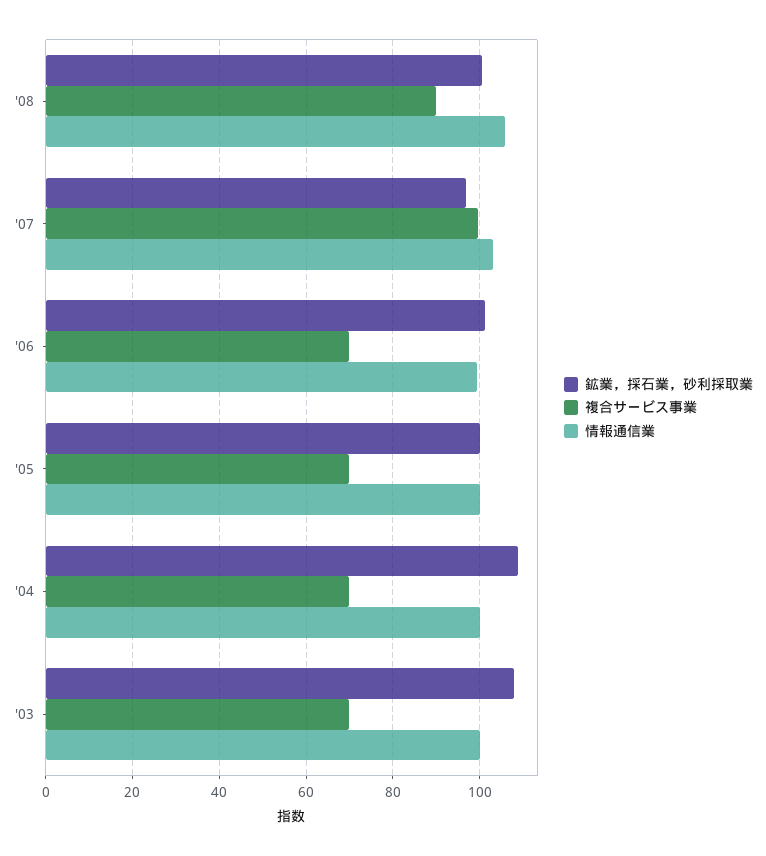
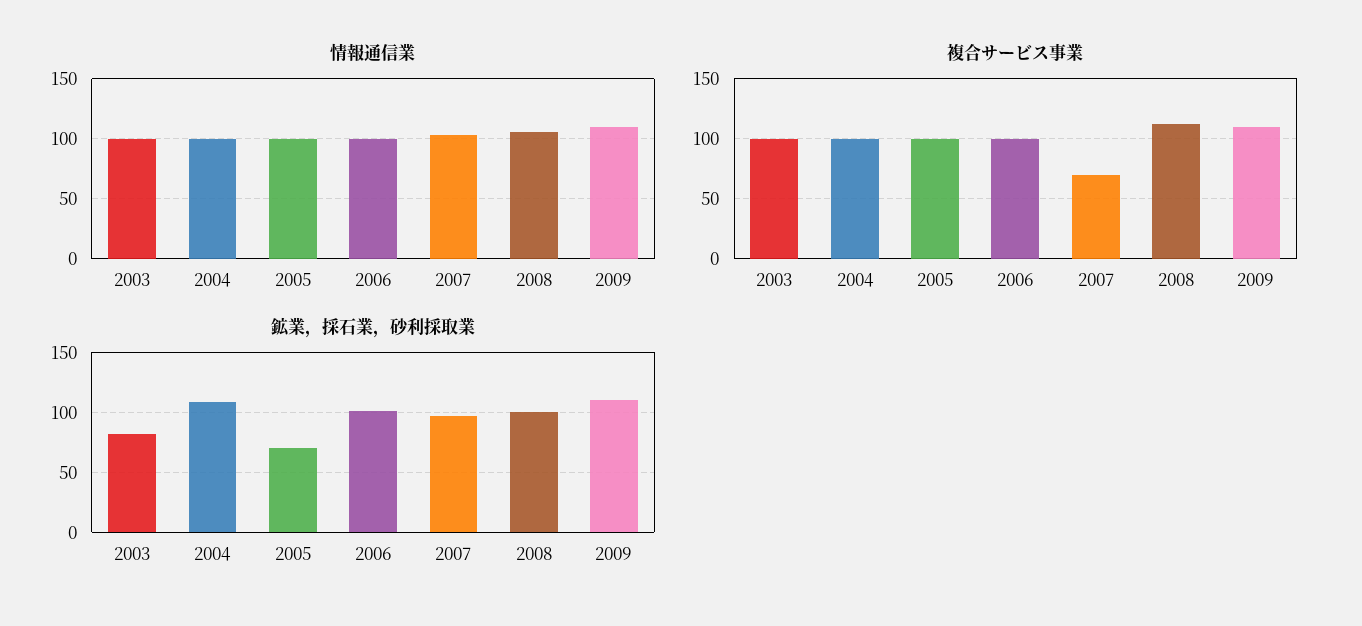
複合サービス事業, '08: 90 -> 110
複合サービス事業, '07: 100 -> 70
複合サービス事業, '06: 70 -> 100
鉱業，採石業，砂利採取業, '05: 100 -> 70
複合サービス事業, '05: 70 -> 100
複合サービス事業, '04: 70 -> 100
鉱業，採石業，砂利採取業, '03: 108 -> 80
複合サービス事業, '03: 70 -> 100
情報通信業, 2009: none -> 110
複合サービス事業, 2009: none -> 110
鉱業，採石業，砂利採取業, 2009: none -> 110

